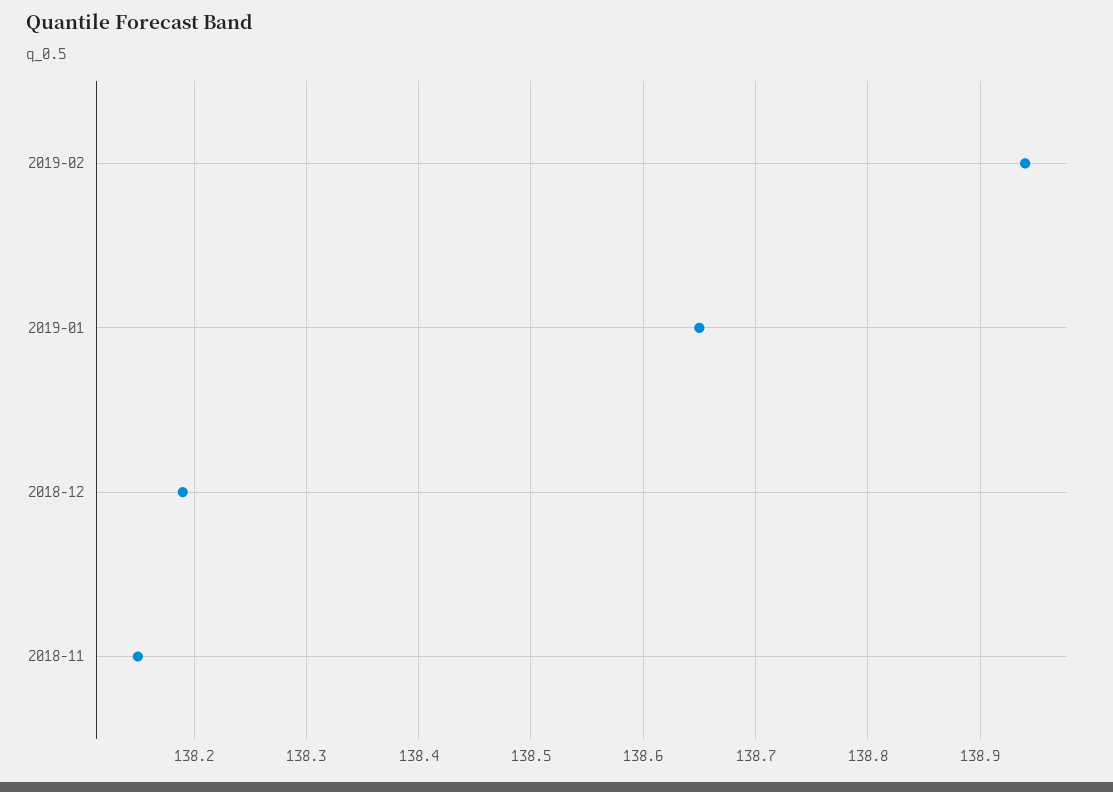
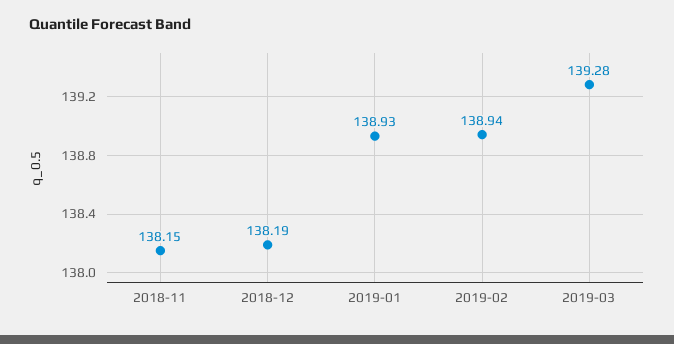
2019-01: 138.65 -> 138.93
2019-03: none -> 139.28

